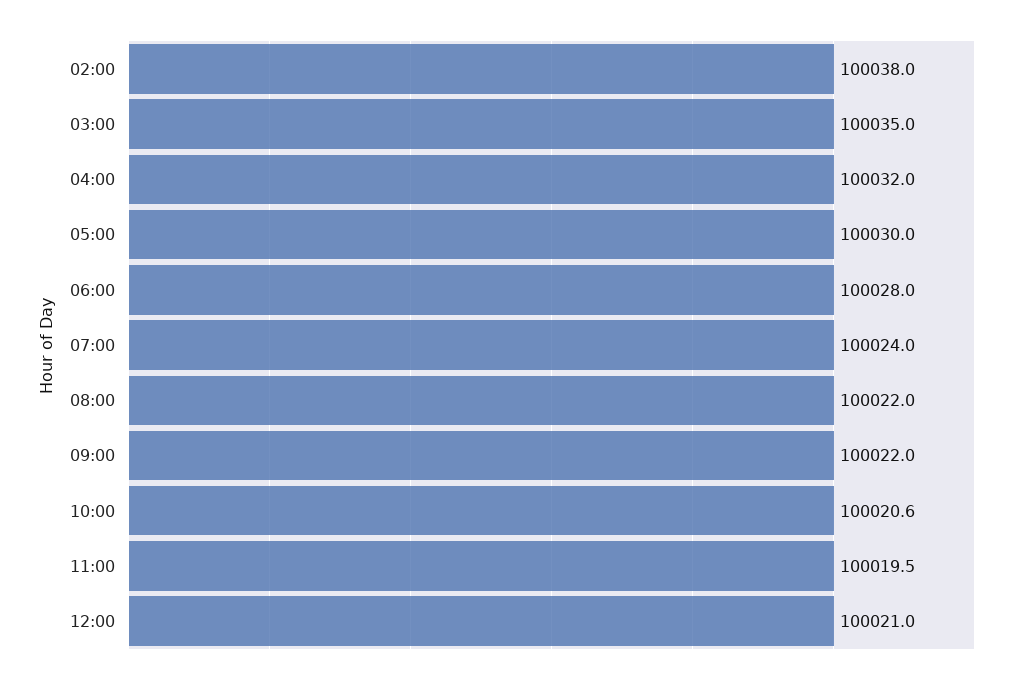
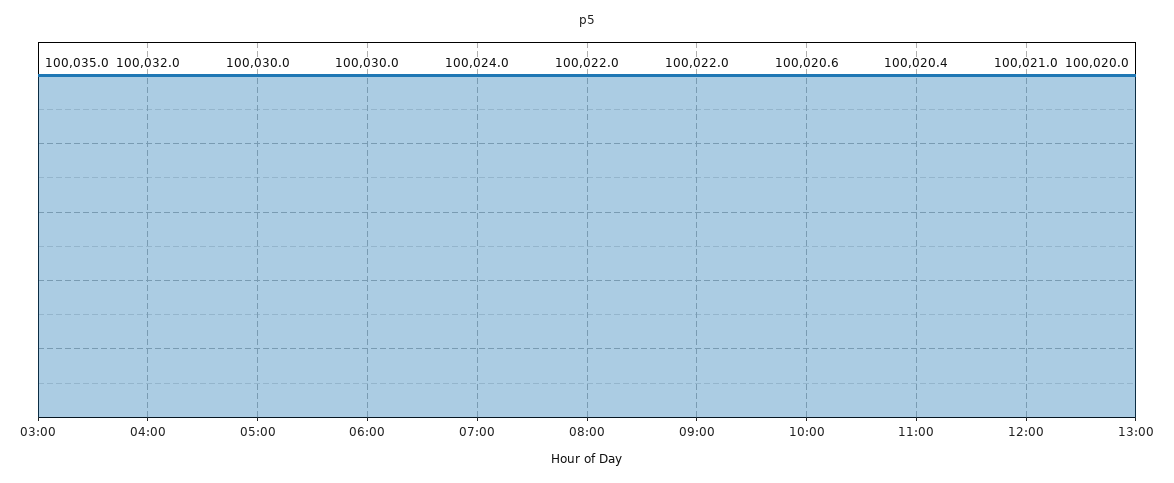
02:00: 100038 -> none
06:00: 100028 -> 100030
11:00: 100019.5 -> 100020.4
13:00: none -> 100020

